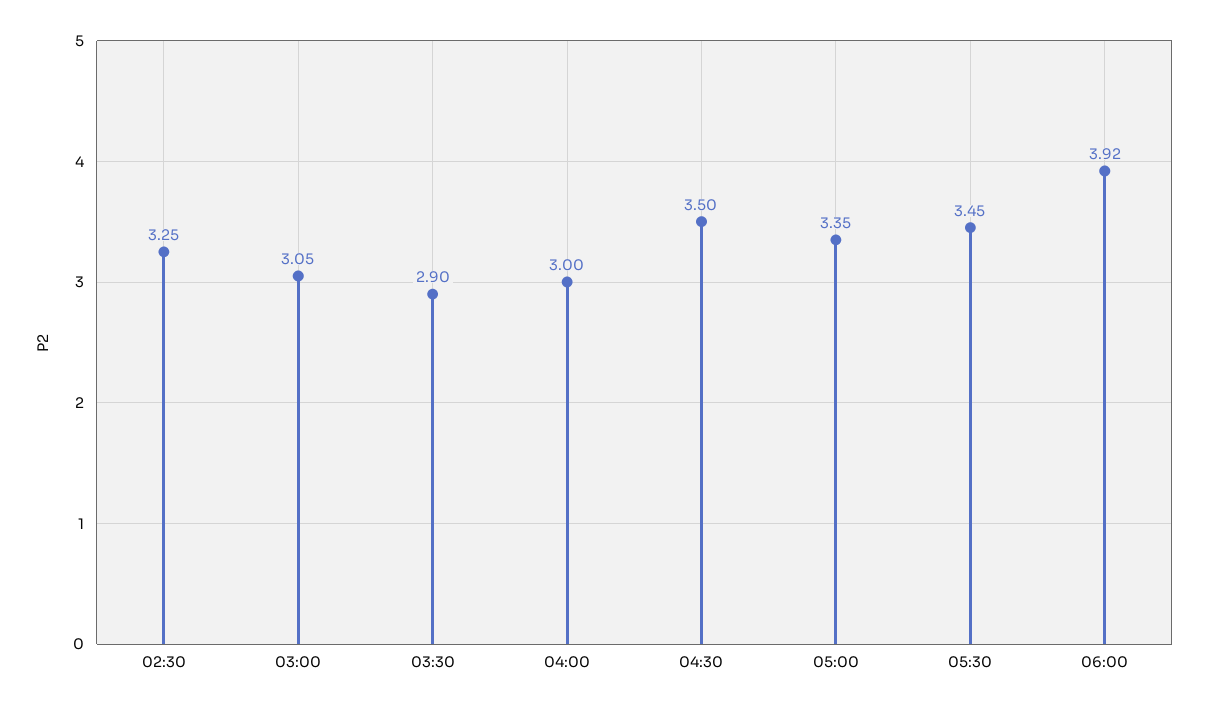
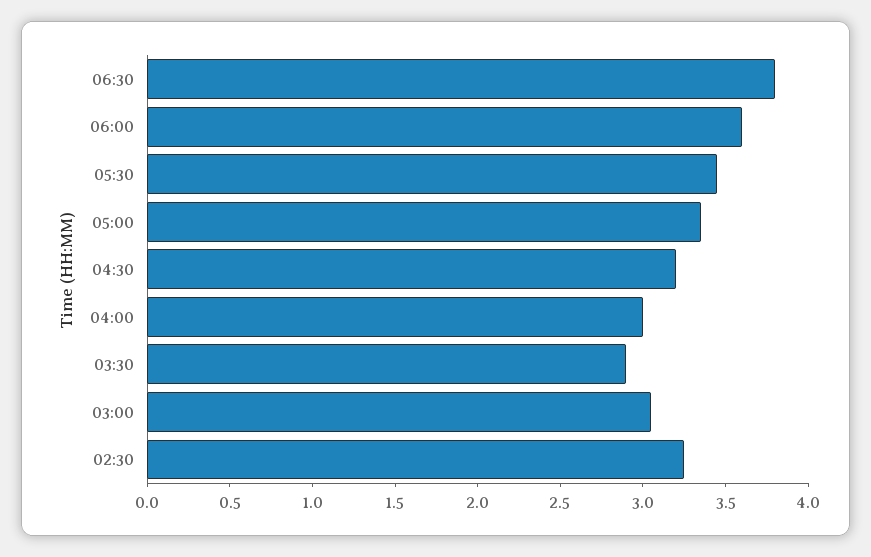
04:30: 3.5 -> 3.2
06:00: 3.92 -> 3.6
06:30: none -> 3.8

